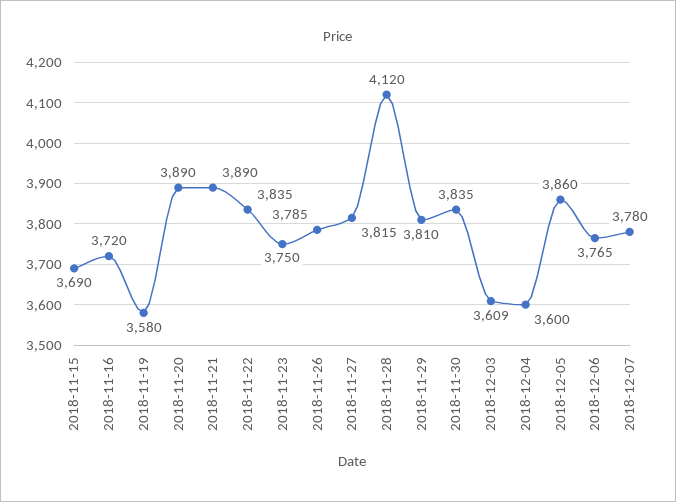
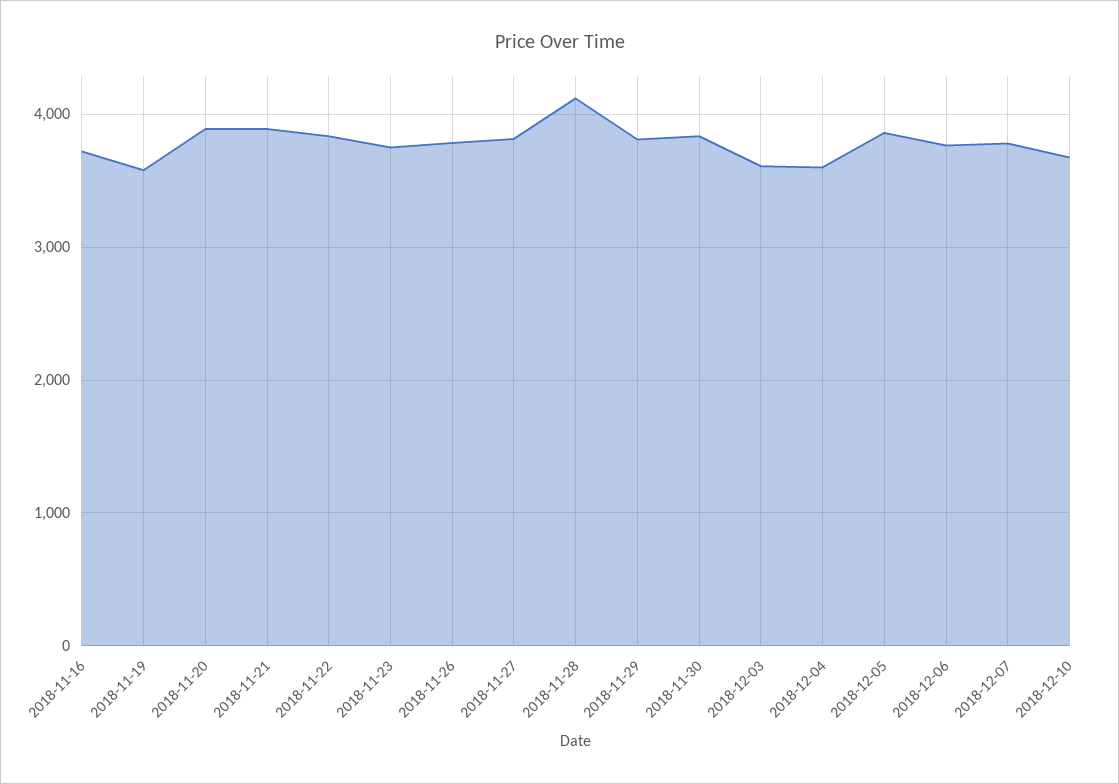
2018-11-15: 3690 -> none
2018-12-10: none -> 3700

